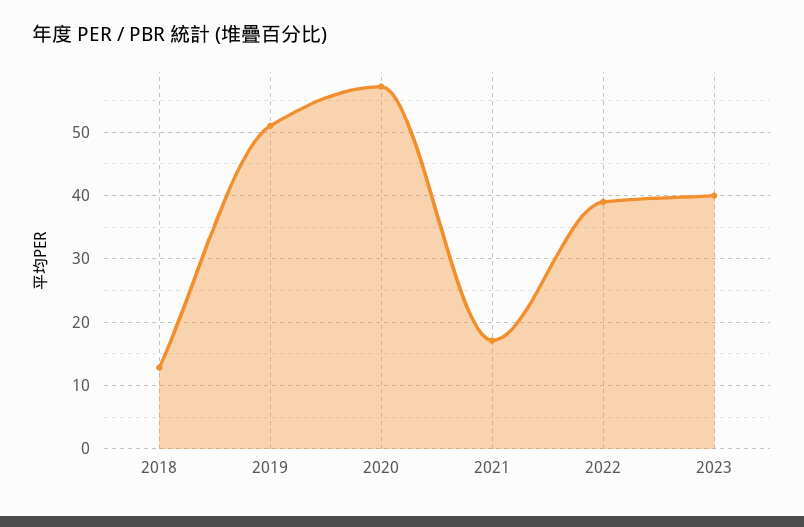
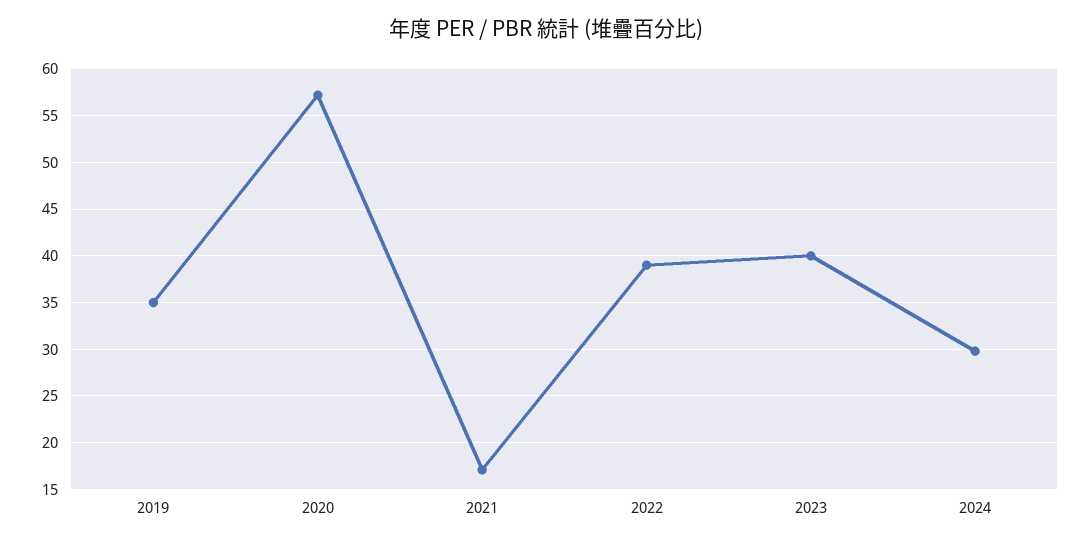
2018: 13 -> none
2019: 51 -> 35
2024: none -> 30

